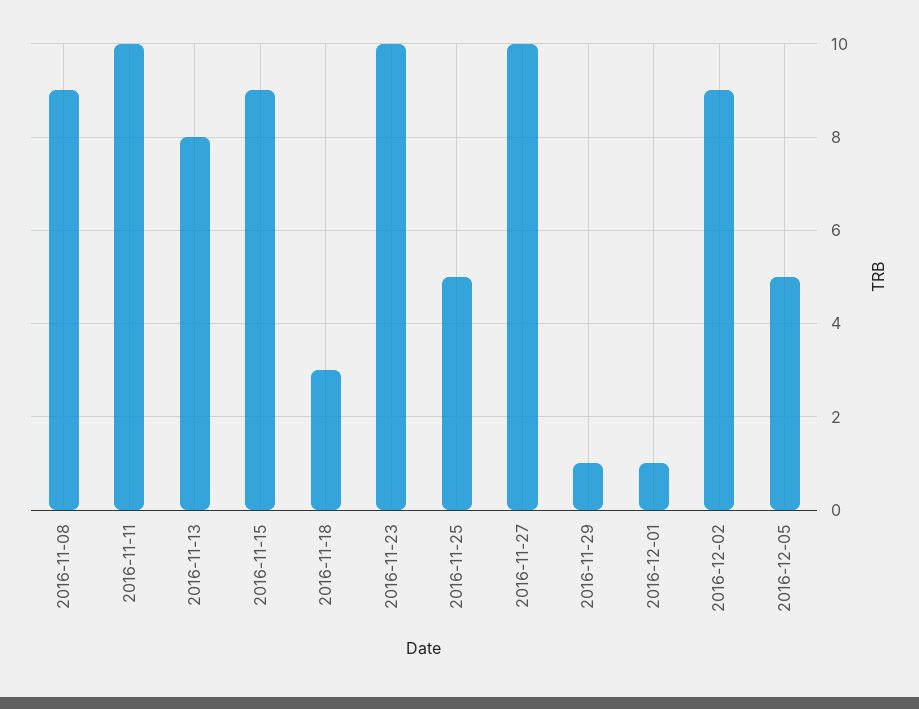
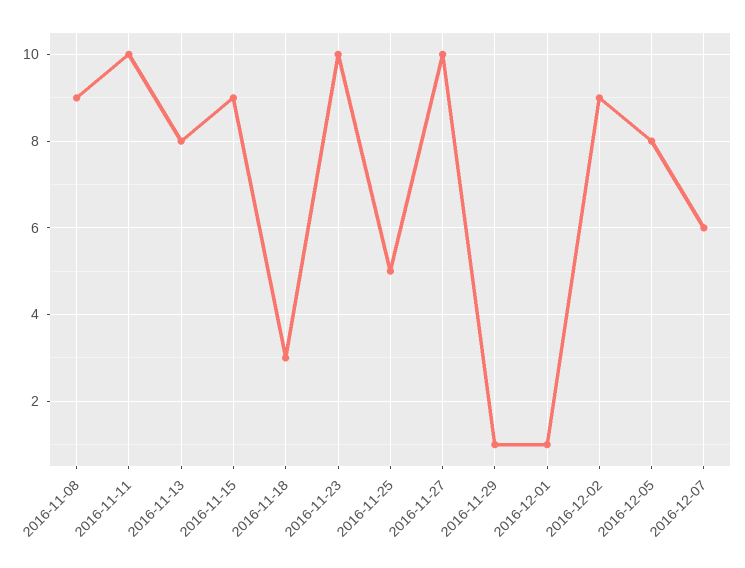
2016-12-05: 5 -> 8
2016-12-07: none -> 6

